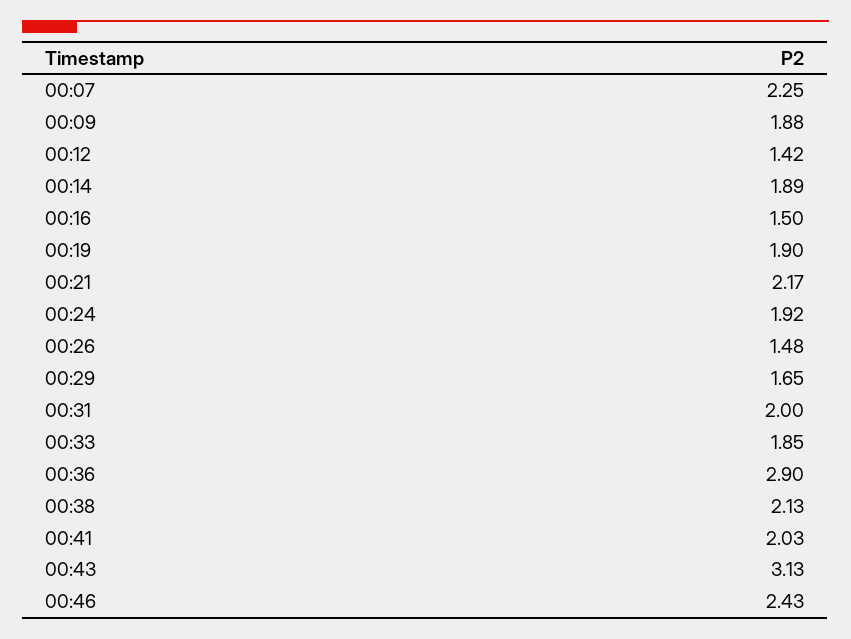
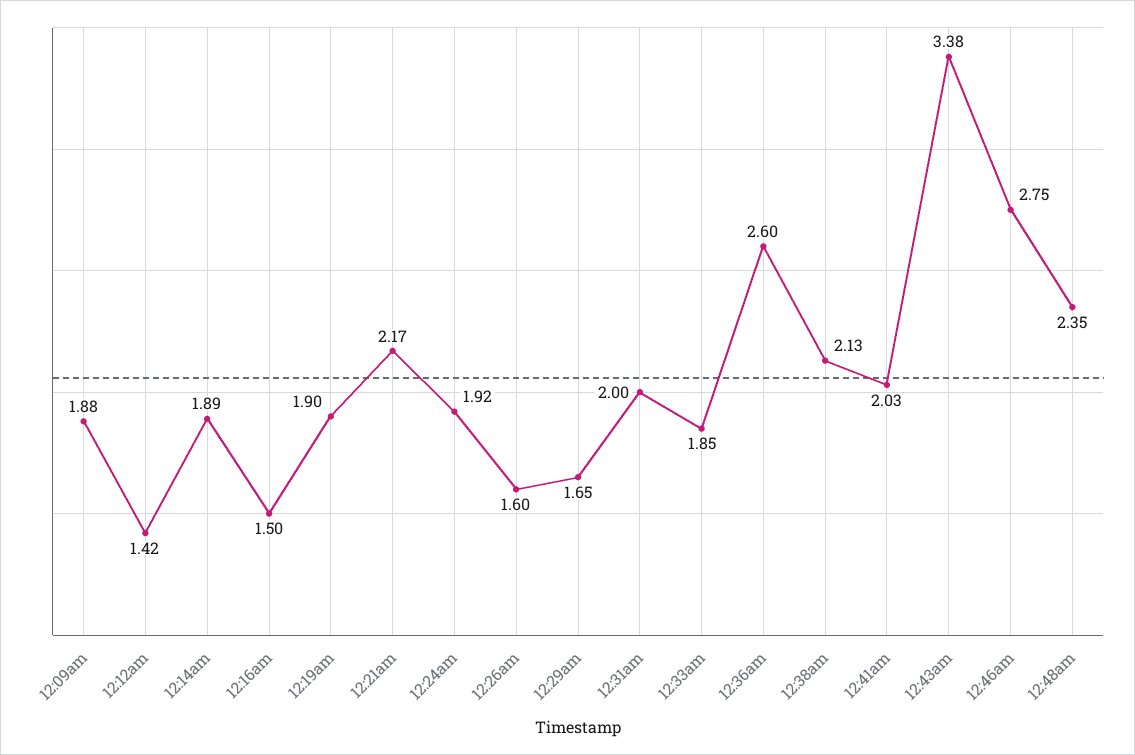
00:07: 2.25 -> none
00:26: 1.48 -> 1.6
00:36: 2.9 -> 2.6
00:43: 3.13 -> 3.38
00:46: 2.43 -> 2.75
12:48am: none -> 2.35

